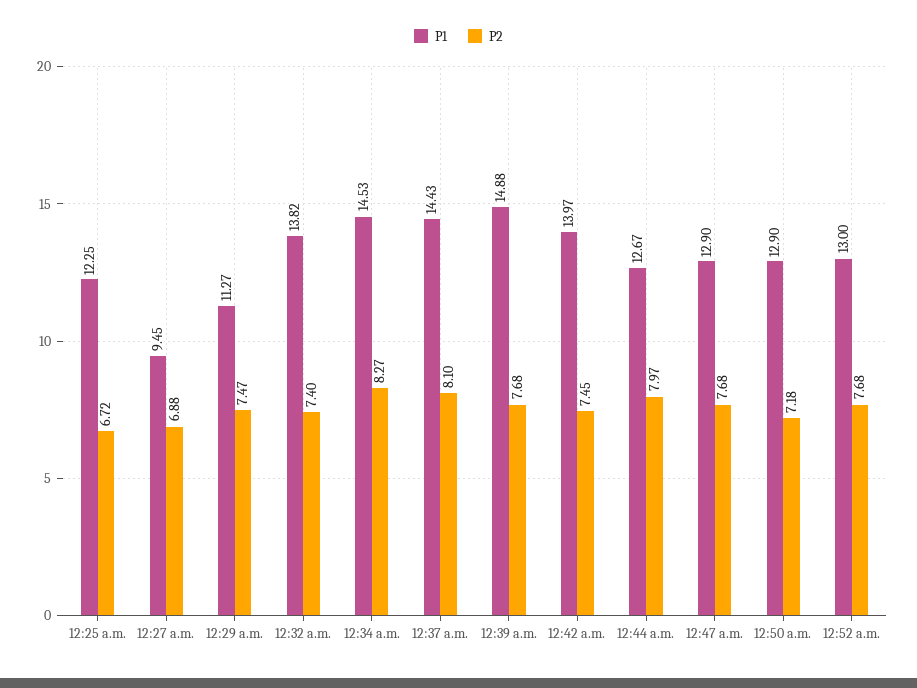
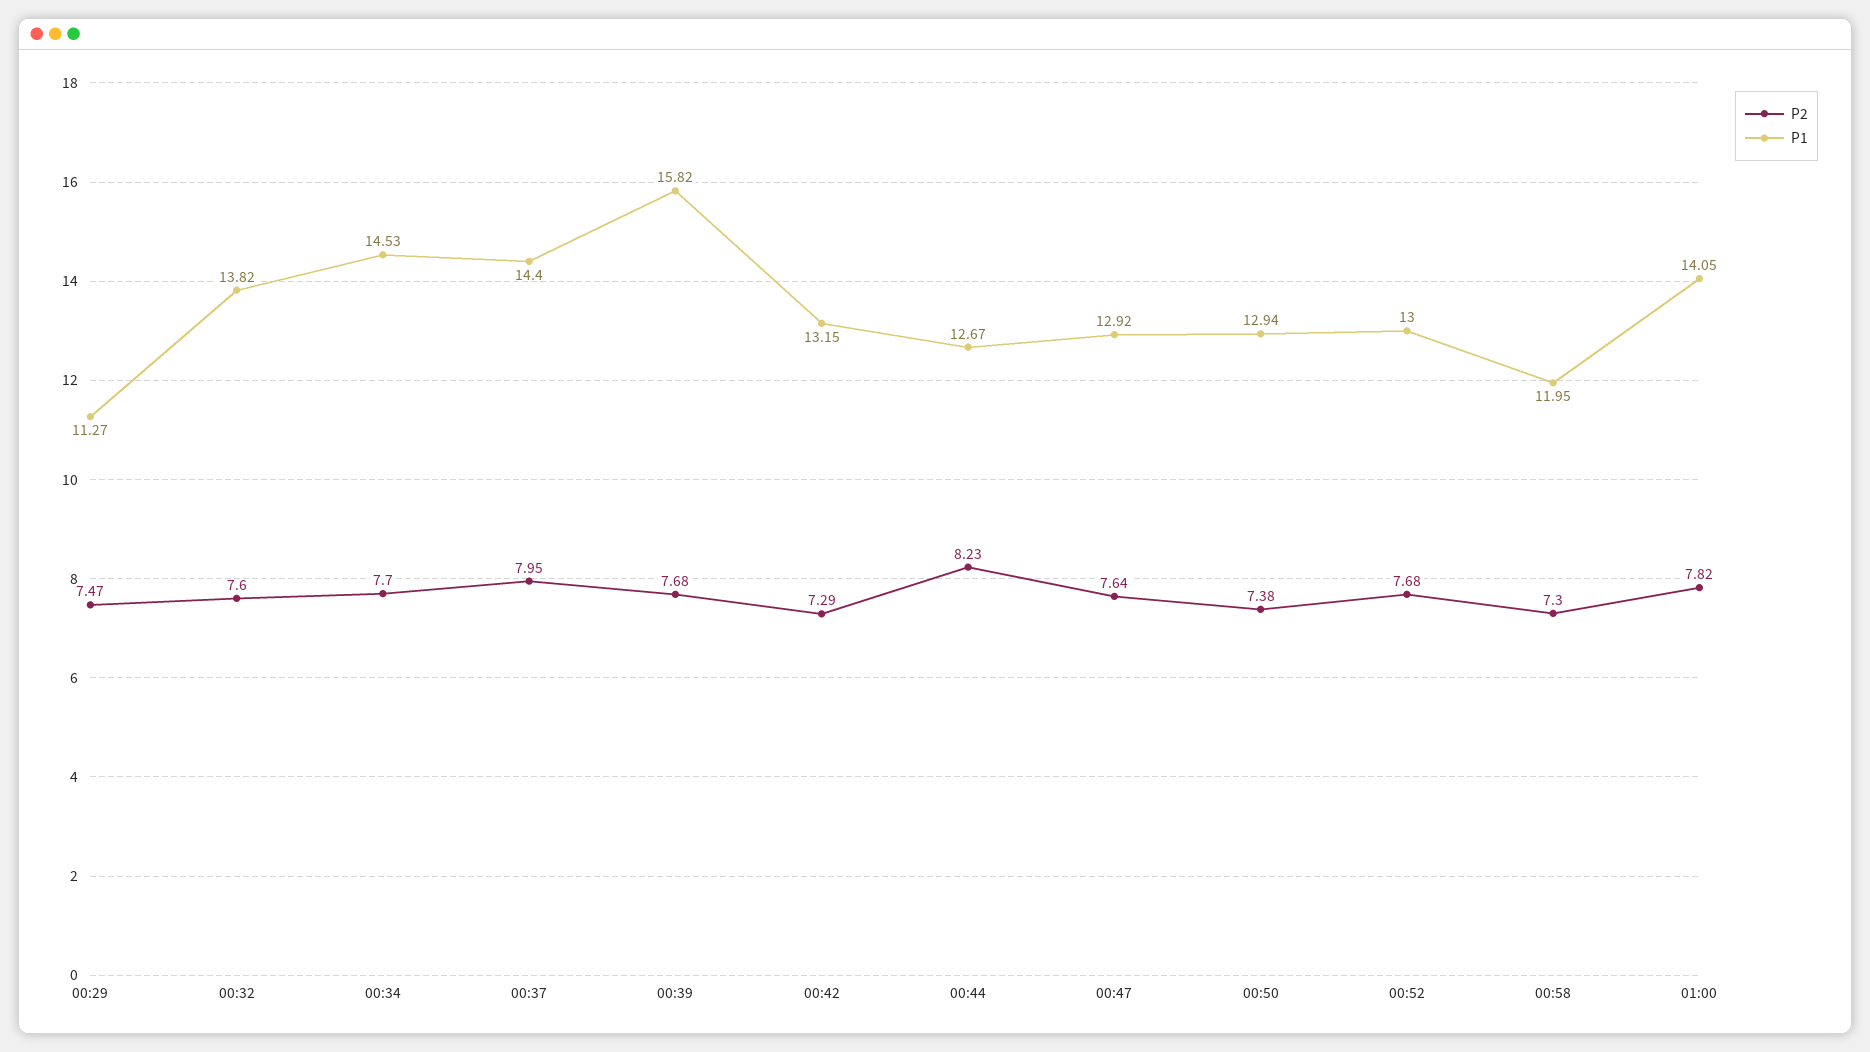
P1, 12:25 a.m.: 12.25 -> none
P2, 12:25 a.m.: 6.72 -> none
P1, 12:27 a.m.: 9.45 -> none
P2, 12:27 a.m.: 6.88 -> none
P2, 12:32 a.m.: 7.4 -> 7.6
P2, 12:34 a.m.: 8.27 -> 7.7
P1, 12:37 a.m.: 14.43 -> 14.4
P2, 12:37 a.m.: 8.1 -> 7.95
P1, 12:39 a.m.: 14.88 -> 15.82
P1, 12:42 a.m.: 13.97 -> 13.15
P2, 12:42 a.m.: 7.45 -> 7.29
P2, 12:44 a.m.: 7.97 -> 8.23
P1, 12:47 a.m.: 12.9 -> 12.92
P2, 12:47 a.m.: 7.68 -> 7.64
P1, 12:50 a.m.: 12.9 -> 12.94
P2, 12:50 a.m.: 7.18 -> 7.38
P2, 00:58: none -> 7.3
P1, 00:58: none -> 11.95
P2, 01:00: none -> 7.82
P1, 01:00: none -> 14.05

